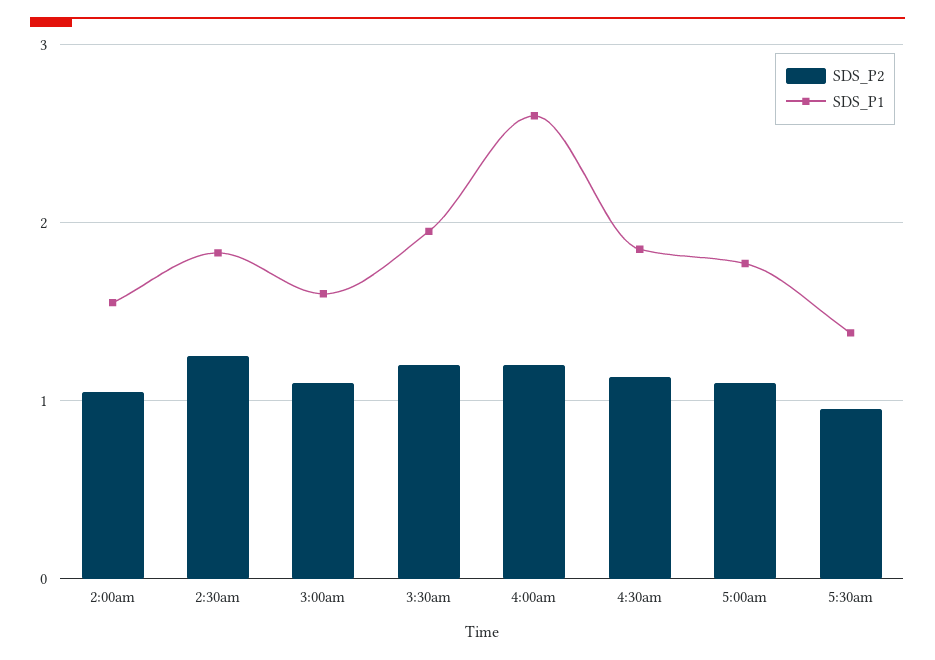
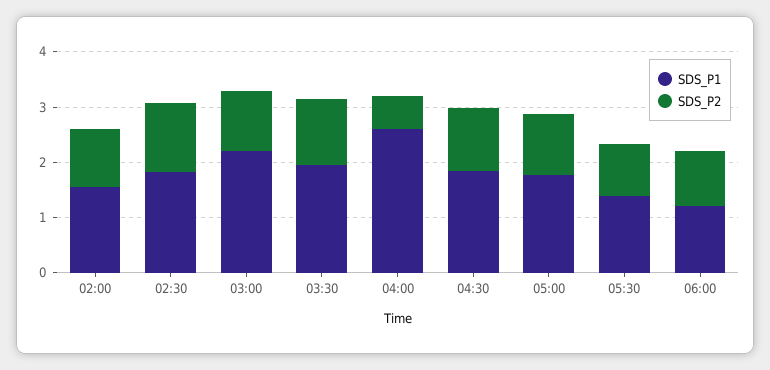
SDS_P1, 3:00am: 1.6 -> 2.2
SDS_P2, 4:00am: 1.2 -> 0.6
SDS_P1, 06:00: none -> 1.2
SDS_P2, 06:00: none -> 1

